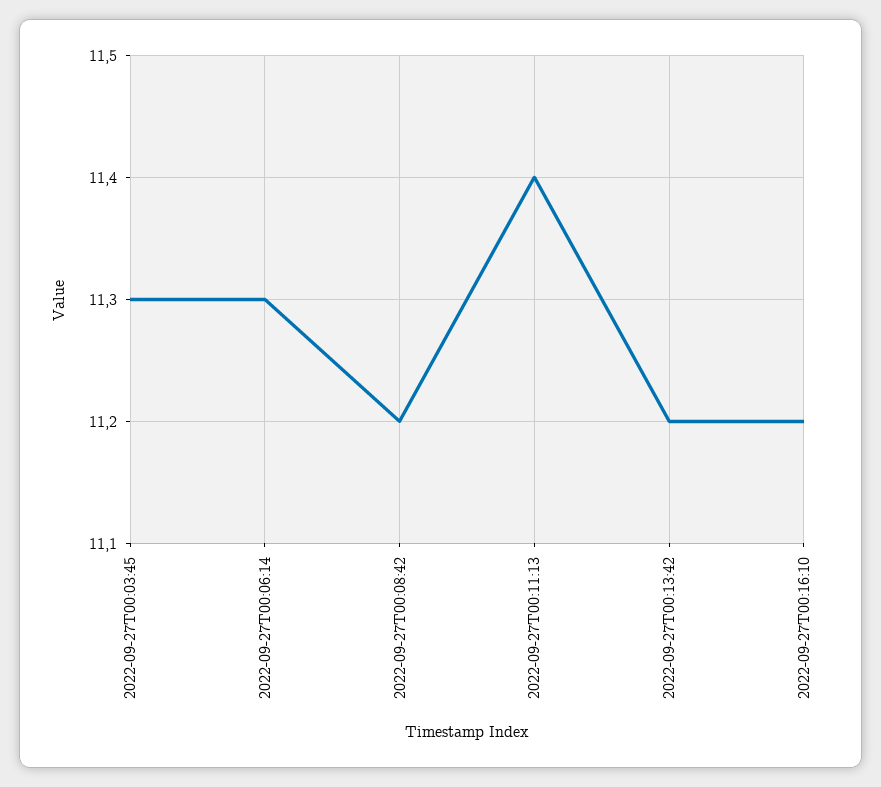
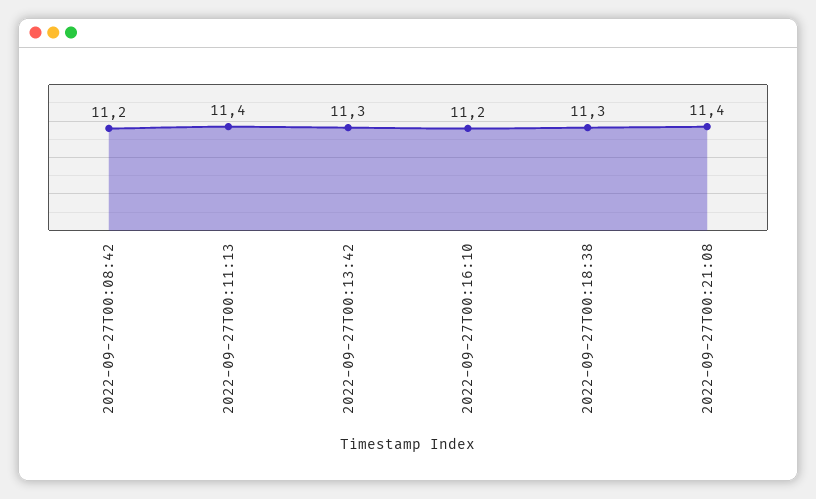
2022-09-27T00:03:45: 11.3 -> none
2022-09-27T00:06:14: 11.3 -> none
2022-09-27T00:13:42: 11.2 -> 11.3
2022-09-27T00:18:38: none -> 11.3
2022-09-27T00:21:08: none -> 11.4

